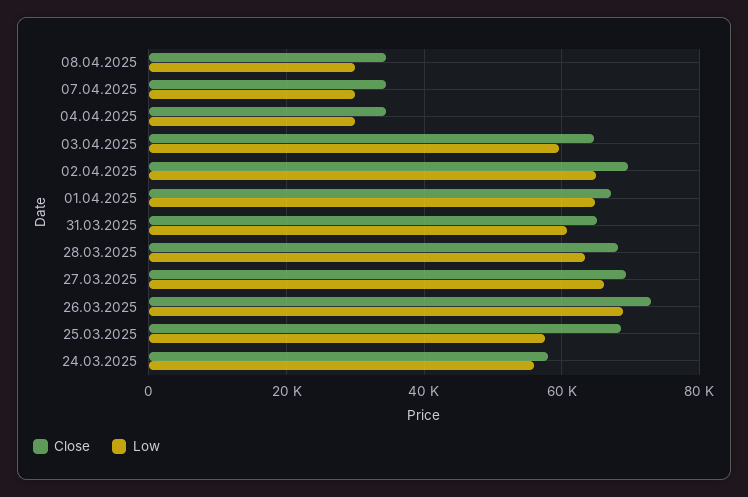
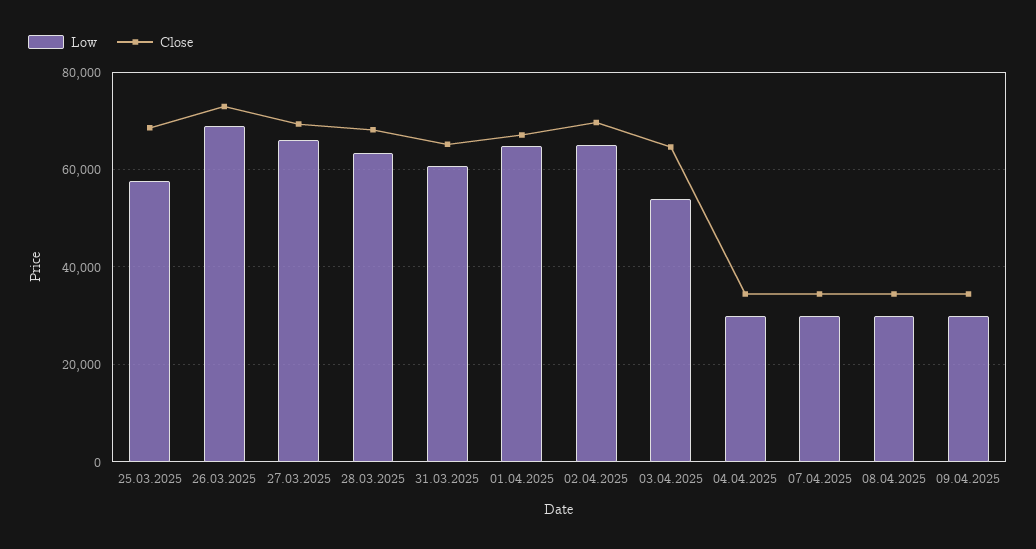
Low, 03.04.2025: 60000 -> 54000
Close, 24.03.2025: 58000 -> none
Low, 24.03.2025: 56000 -> none
Low, 09.04.2025: none -> 30000
Close, 09.04.2025: none -> 34000

